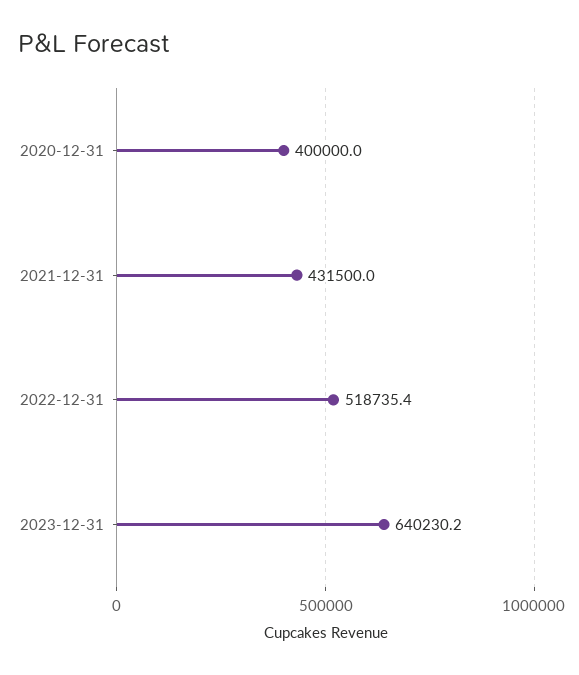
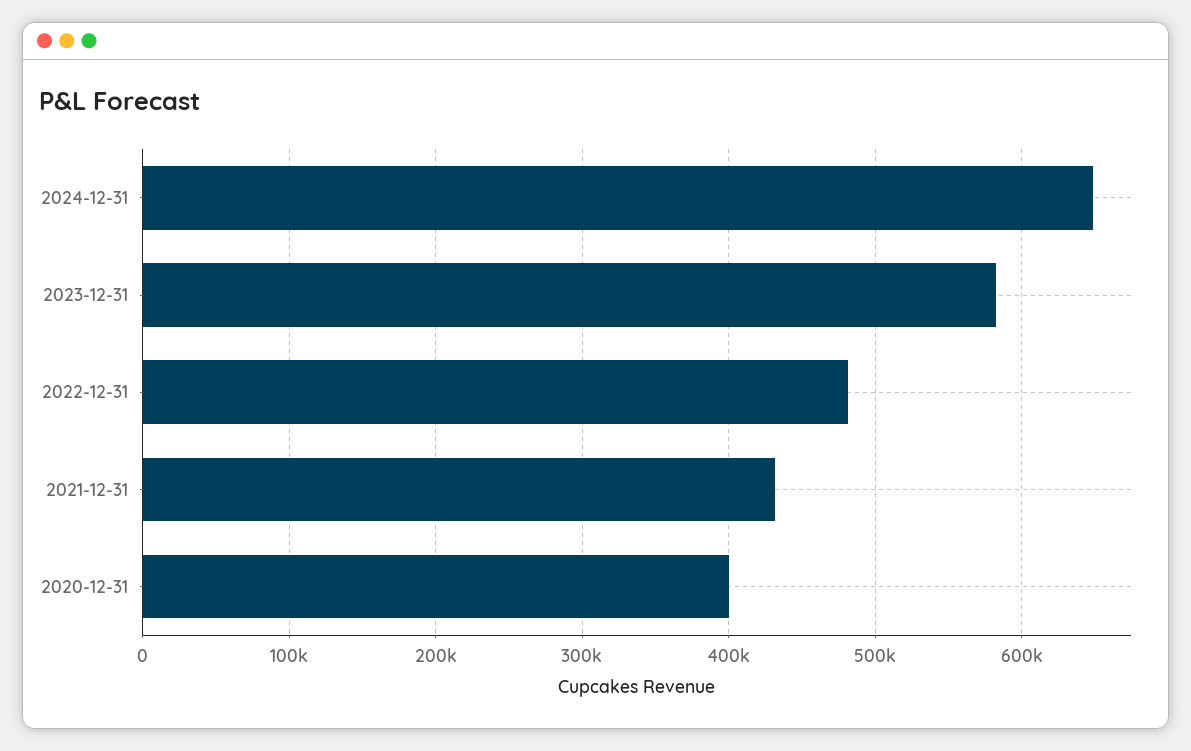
2022-12-31: 518735.4 -> 480000
2023-12-31: 640230.2 -> 580000
2024-12-31: none -> 650000

